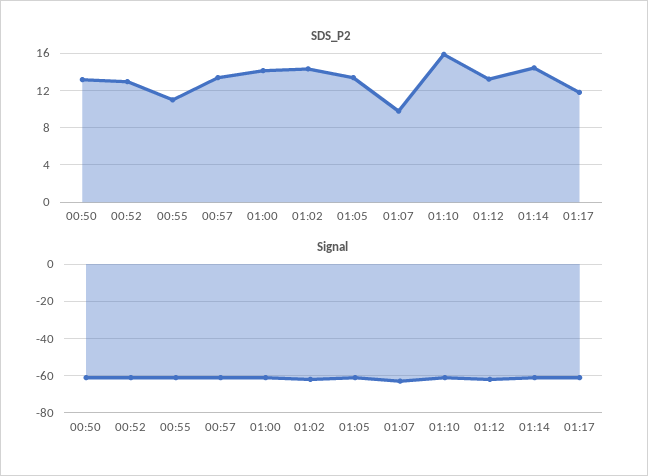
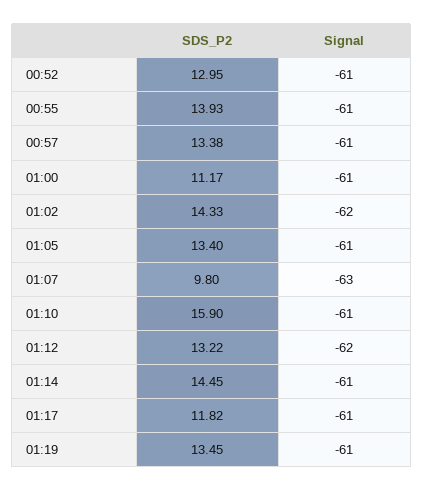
SDS_P2, 00:50: 13 -> none
SDS_P2, 00:55: 11 -> 13.93
SDS_P2, 01:00: 14 -> 11.17
Signal, 00:50: -60 -> none
SDS_P2, 01:19: none -> 13.45
Signal, 01:19: none -> -61

